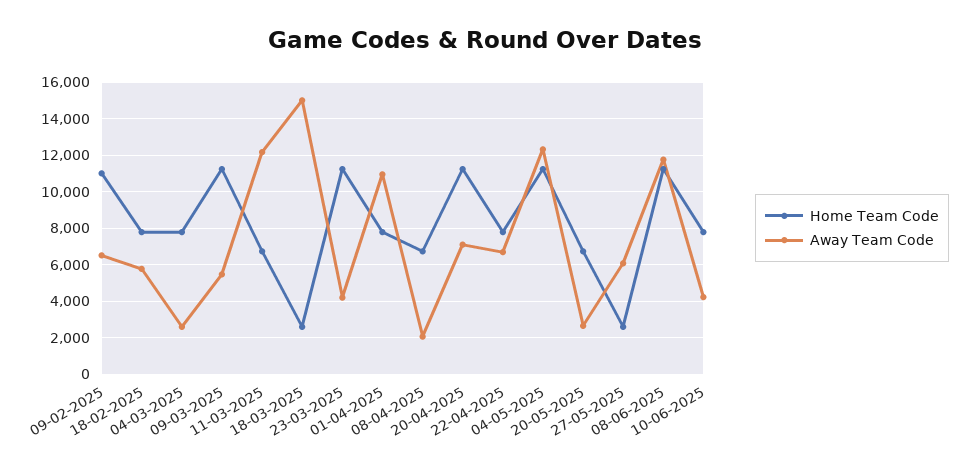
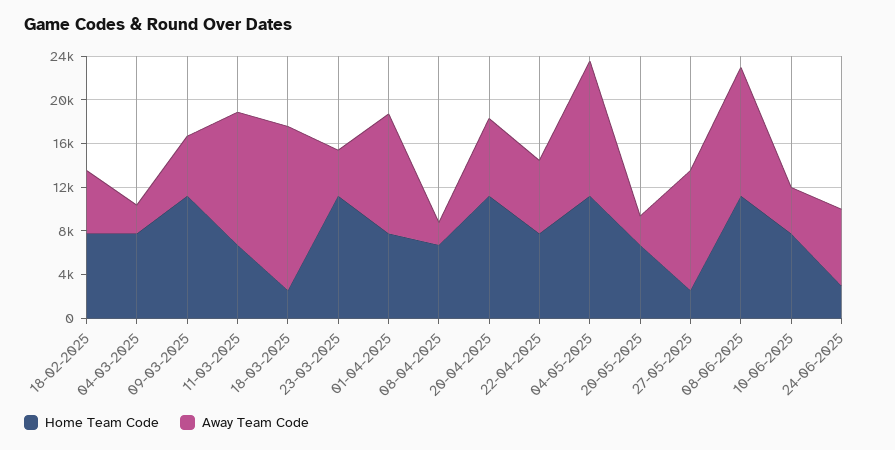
Home Team Code, 09-02-2025: 11000 -> none
Away Team Code, 09-02-2025: 6500 -> none
Away Team Code, 27-05-2025: 6000 -> 11000
Home Team Code, 24-06-2025: none -> 3000
Away Team Code, 24-06-2025: none -> 7000

